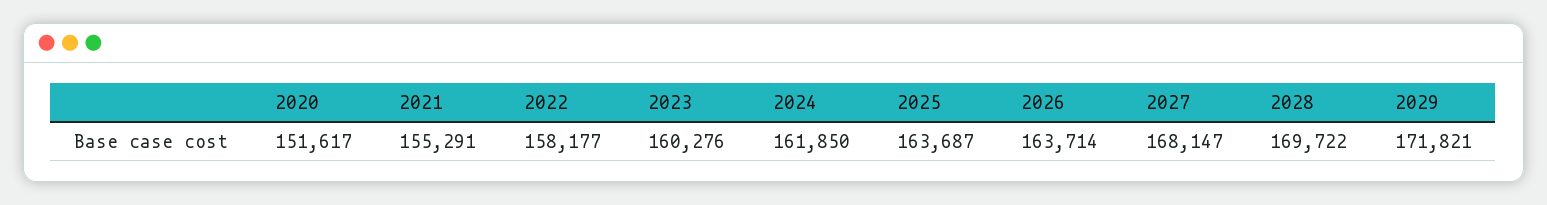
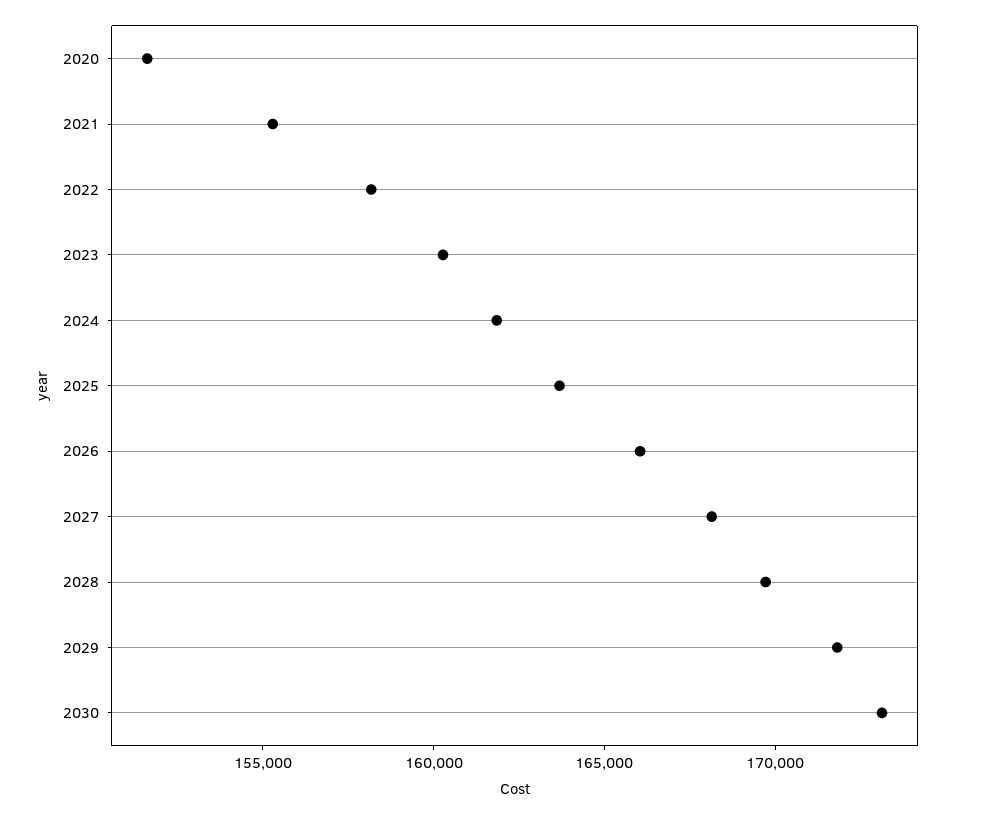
2026: 163714 -> 166000
2030: none -> 173000

